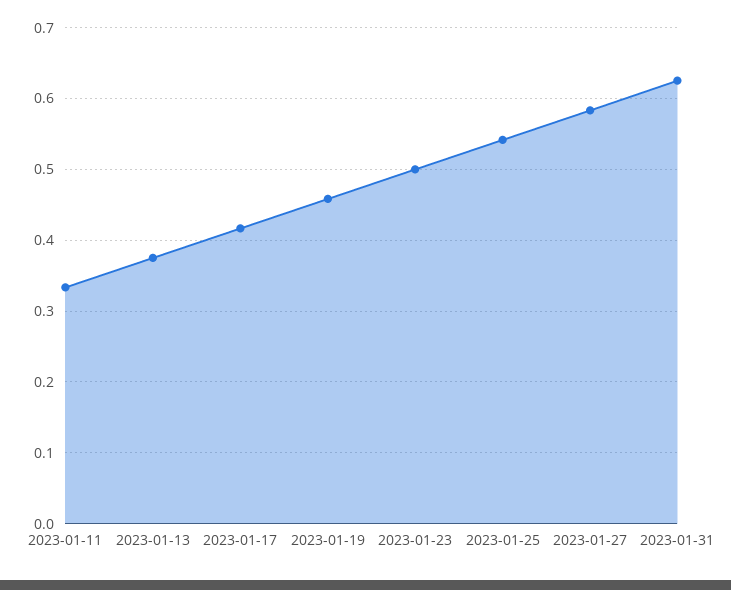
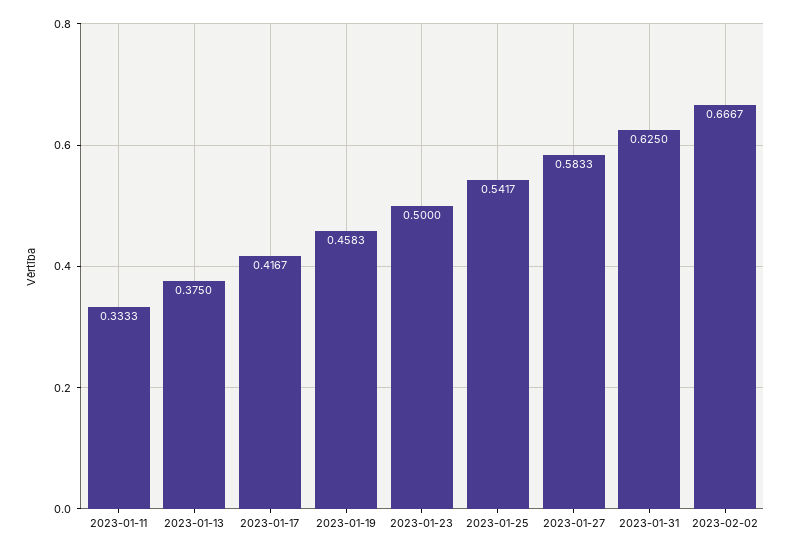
2023-02-02: none -> 0.6667

